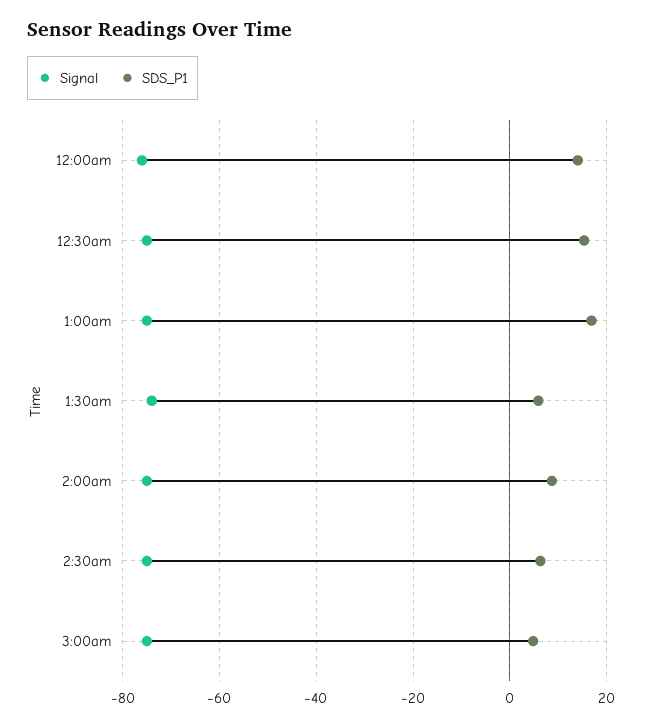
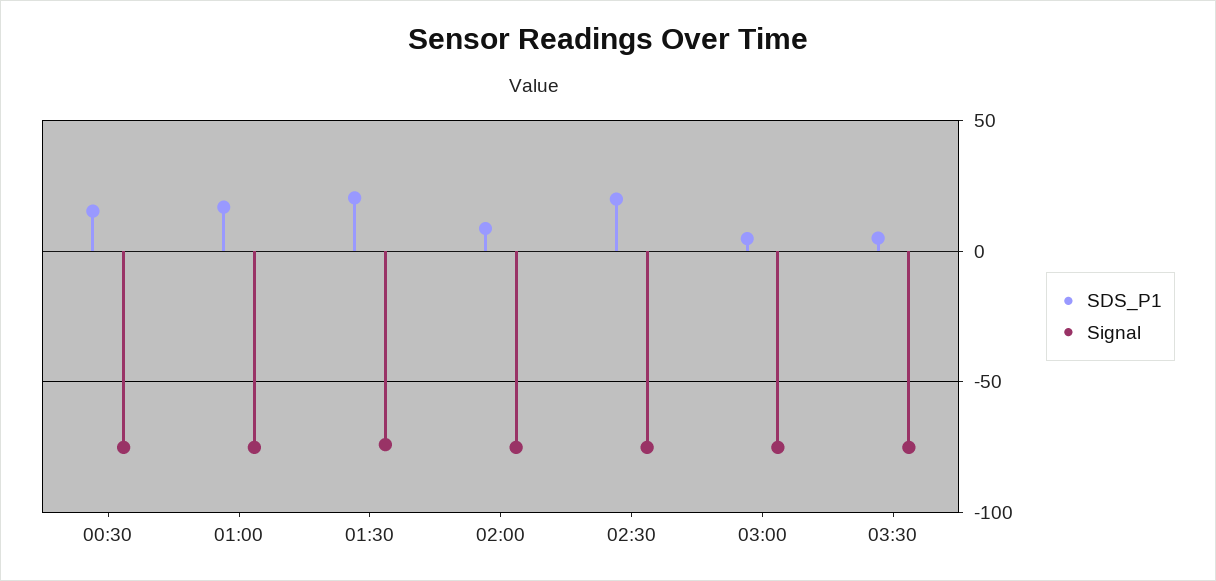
Signal, 12:00am: -76 -> none
SDS_P1, 12:00am: 14 -> none
SDS_P1, 1:30am: 6 -> 20
SDS_P1, 2:30am: 6 -> 20
SDS_P1, 03:30: none -> 5
Signal, 03:30: none -> -75

